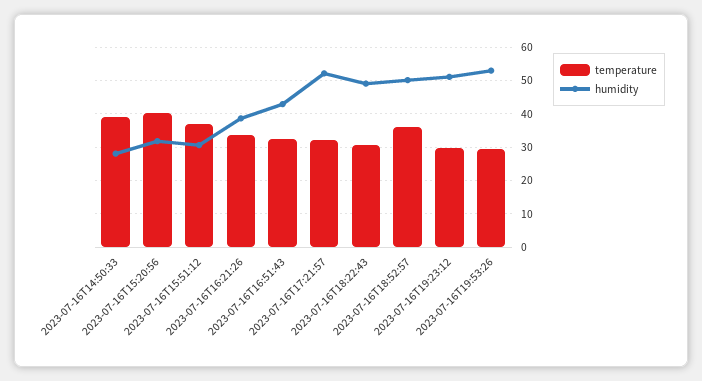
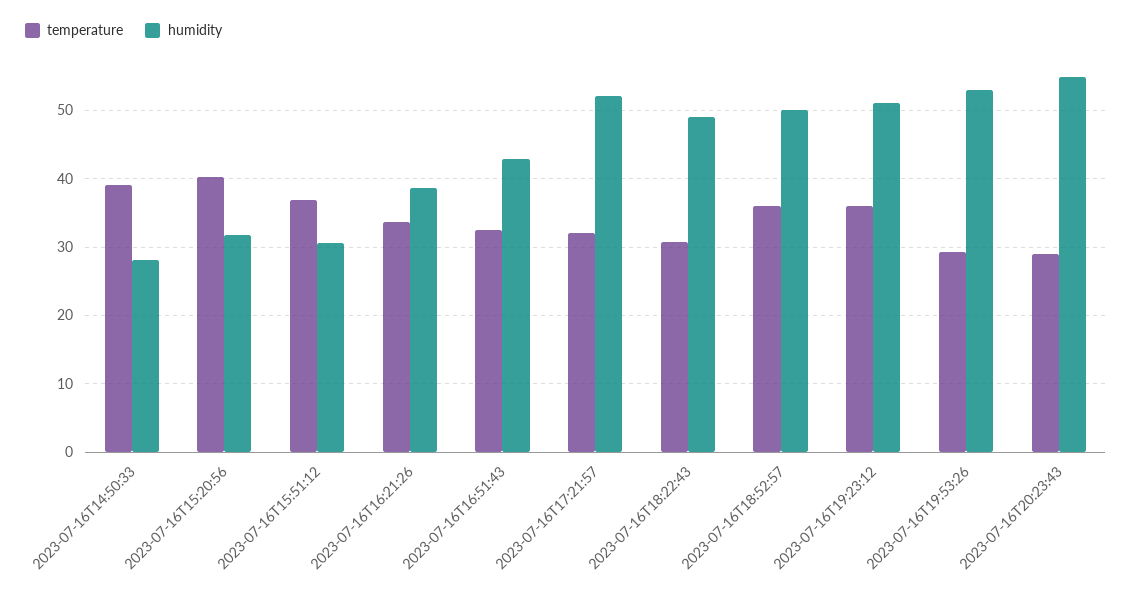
temperature, 2023-07-16T19:23:12: 30 -> 36
temperature, 2023-07-16T20:23:43: none -> 29
humidity, 2023-07-16T20:23:43: none -> 55

